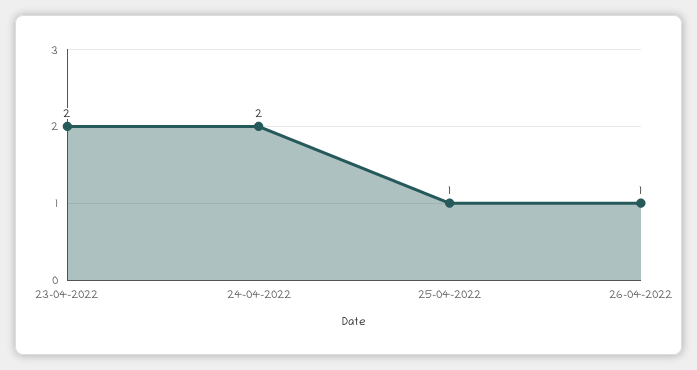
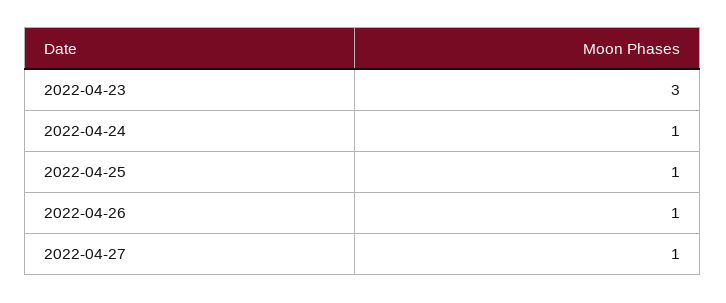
23-04-2022: 2 -> 3
24-04-2022: 2 -> 1
2022-04-27: none -> 1

